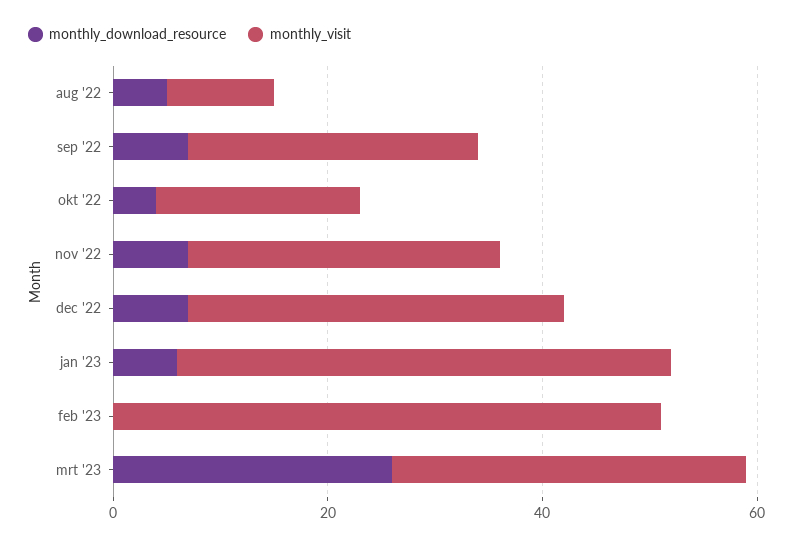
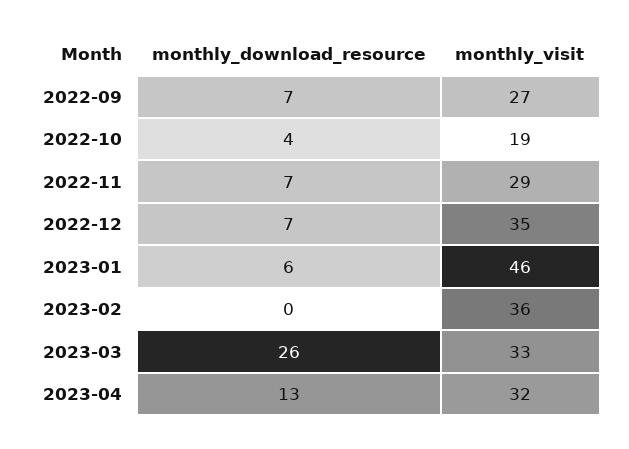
monthly_download_resource, aug '22: 5 -> none
monthly_visit, aug '22: 10 -> none
monthly_visit, feb '23: 50 -> 36
monthly_download_resource, 2023-04: none -> 13
monthly_visit, 2023-04: none -> 32

